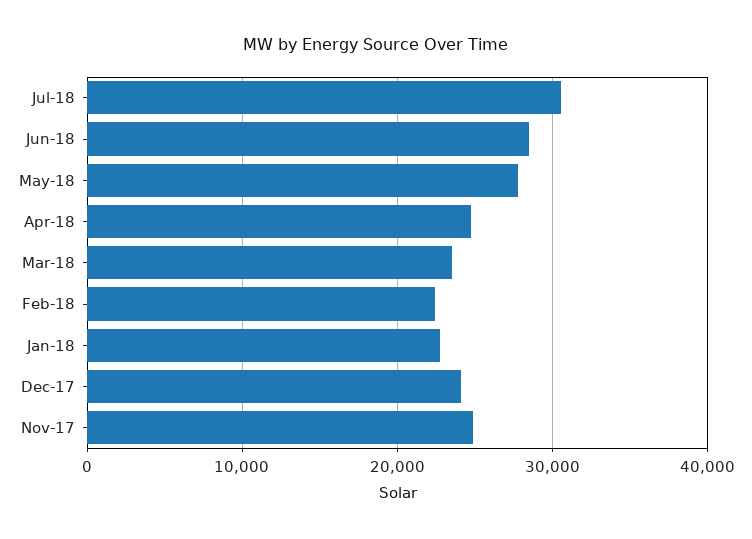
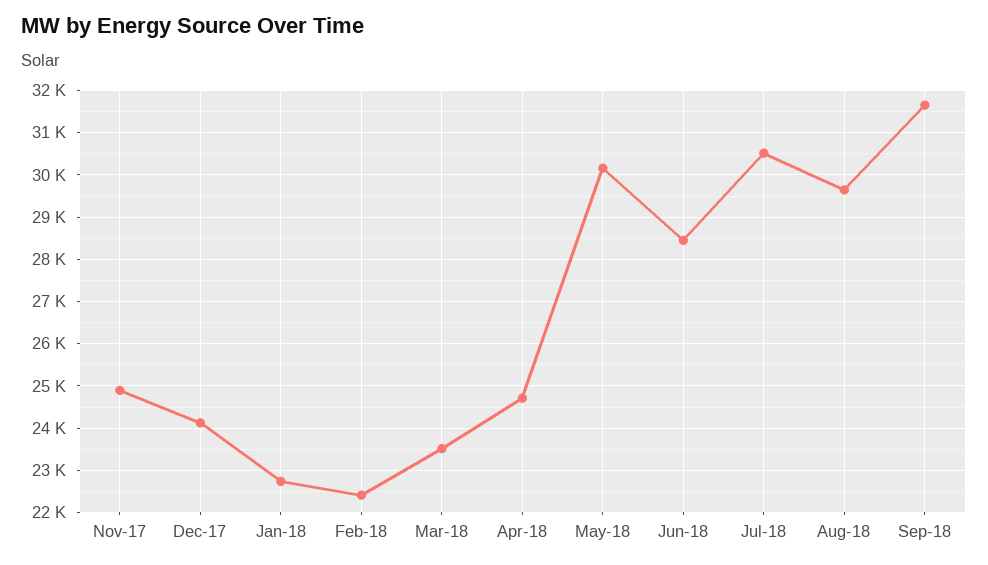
May-18: 28000 -> 30200
Aug-18: none -> 29600
Sep-18: none -> 31600

